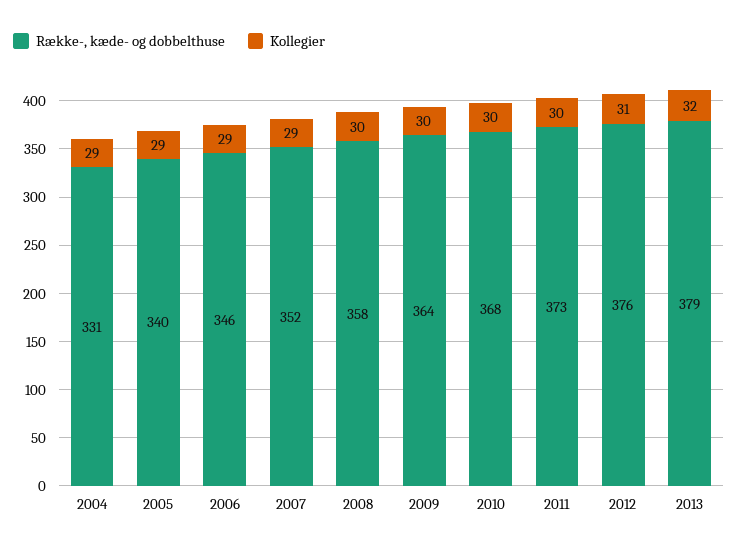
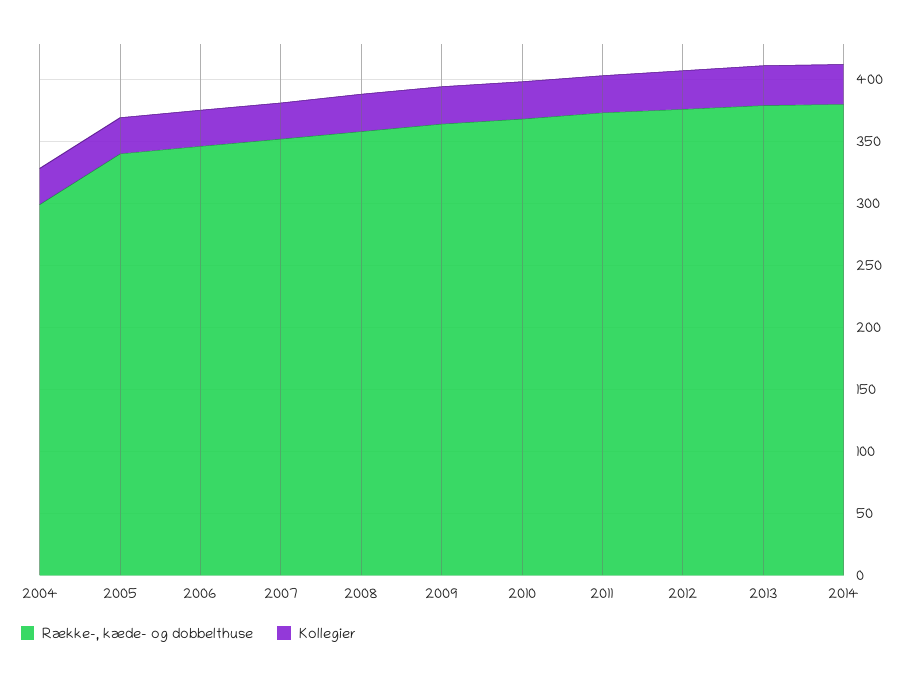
Række-, kæde- og dobbelthuse, 2004: 331 -> 300
Række-, kæde- og dobbelthuse, 2014: none -> 380
Kollegier, 2014: none -> 30

